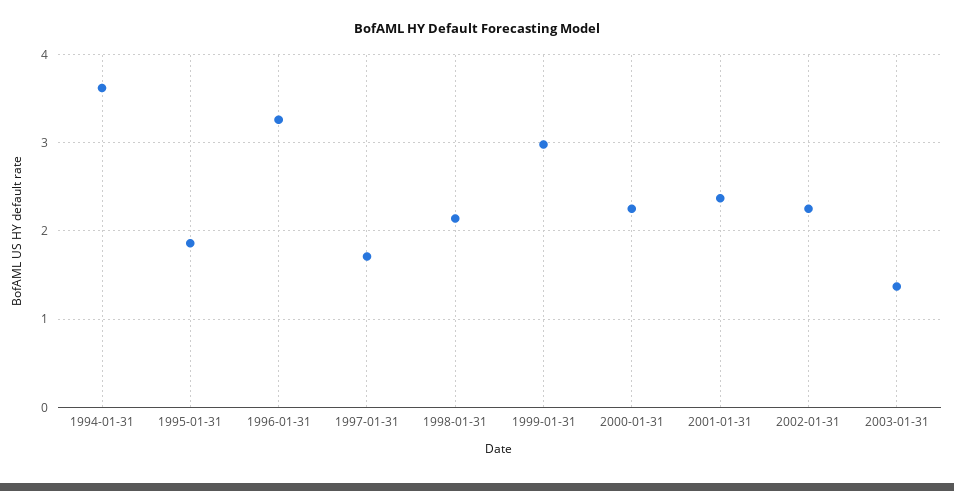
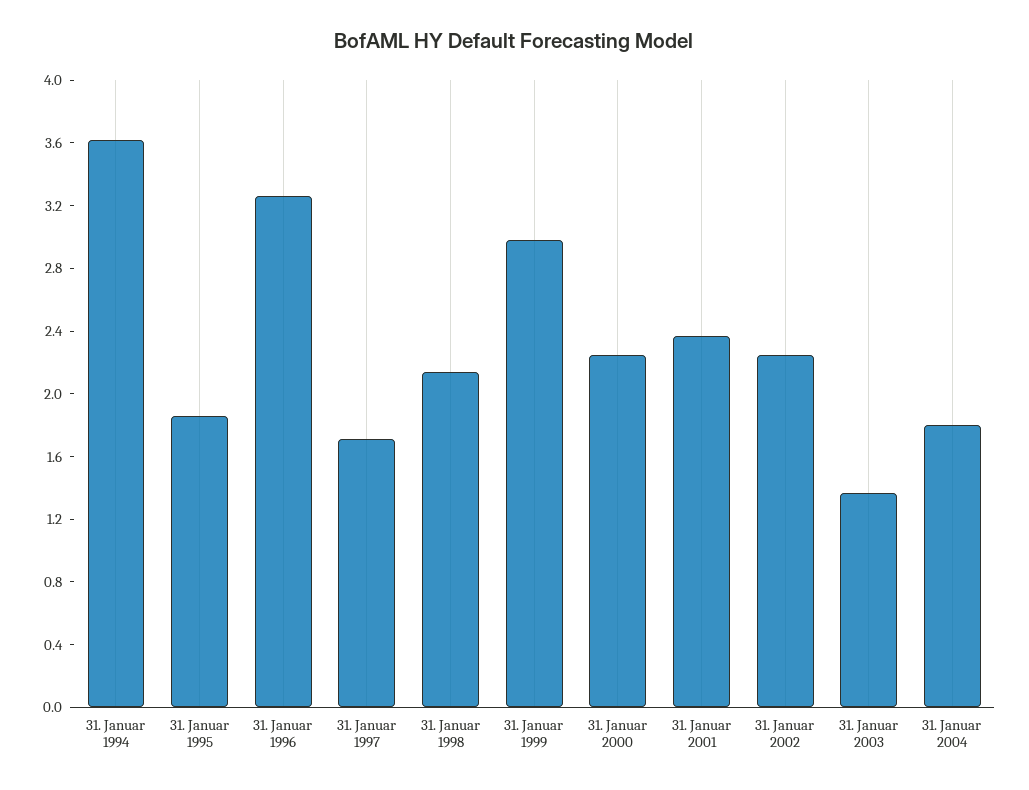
31. Januar 2004: none -> 1.8

